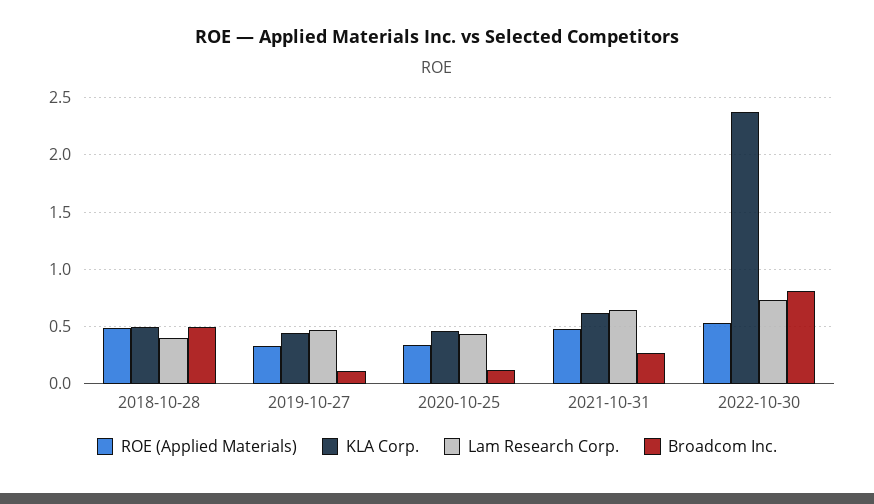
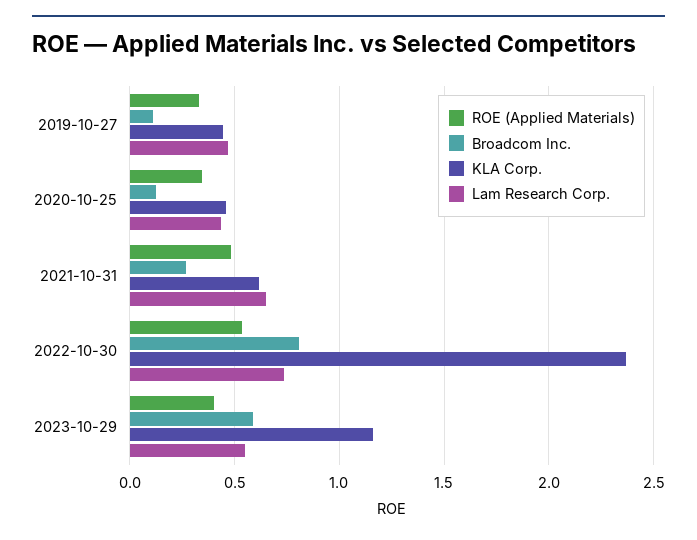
ROE (Applied Materials), 2018-10-28: 0.5 -> none
KLA Corp., 2018-10-28: 0.5 -> none
Lam Research Corp., 2018-10-28: 0.4 -> none
Broadcom Inc., 2018-10-28: 0.5 -> none
ROE (Applied Materials), 2023-10-29: none -> 0.4
Broadcom Inc., 2023-10-29: none -> 0.6
KLA Corp., 2023-10-29: none -> 1.15
Lam Research Corp., 2023-10-29: none -> 0.55

